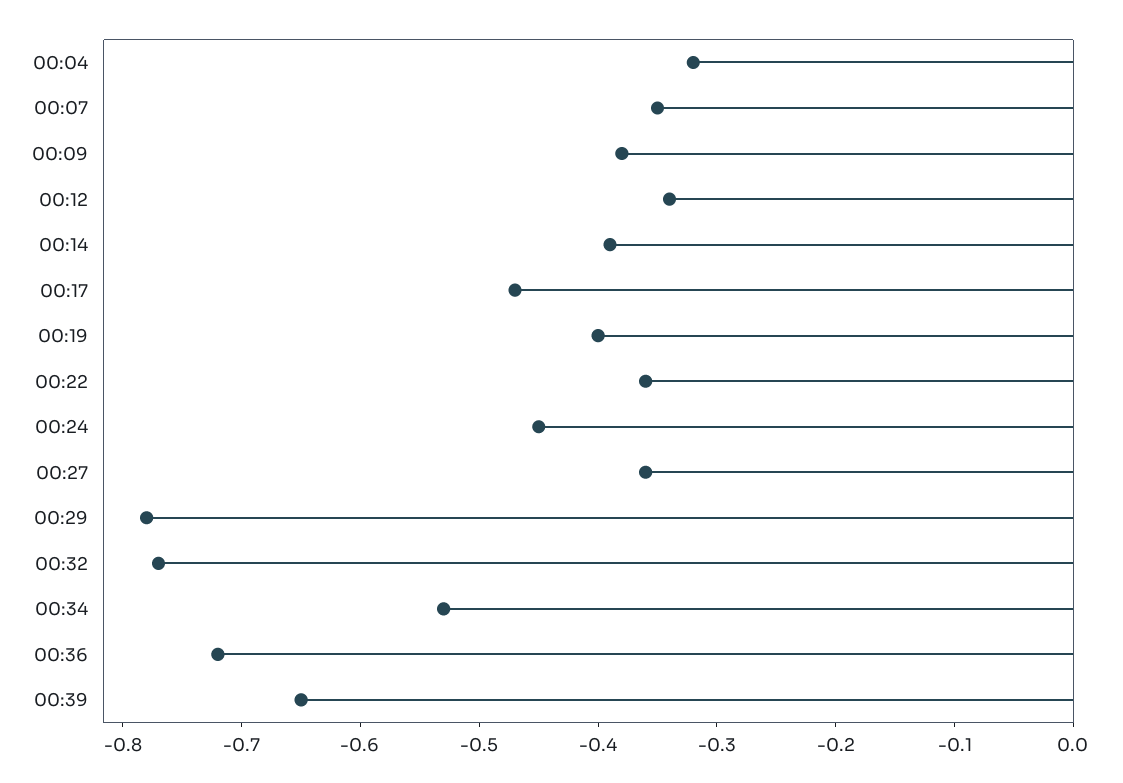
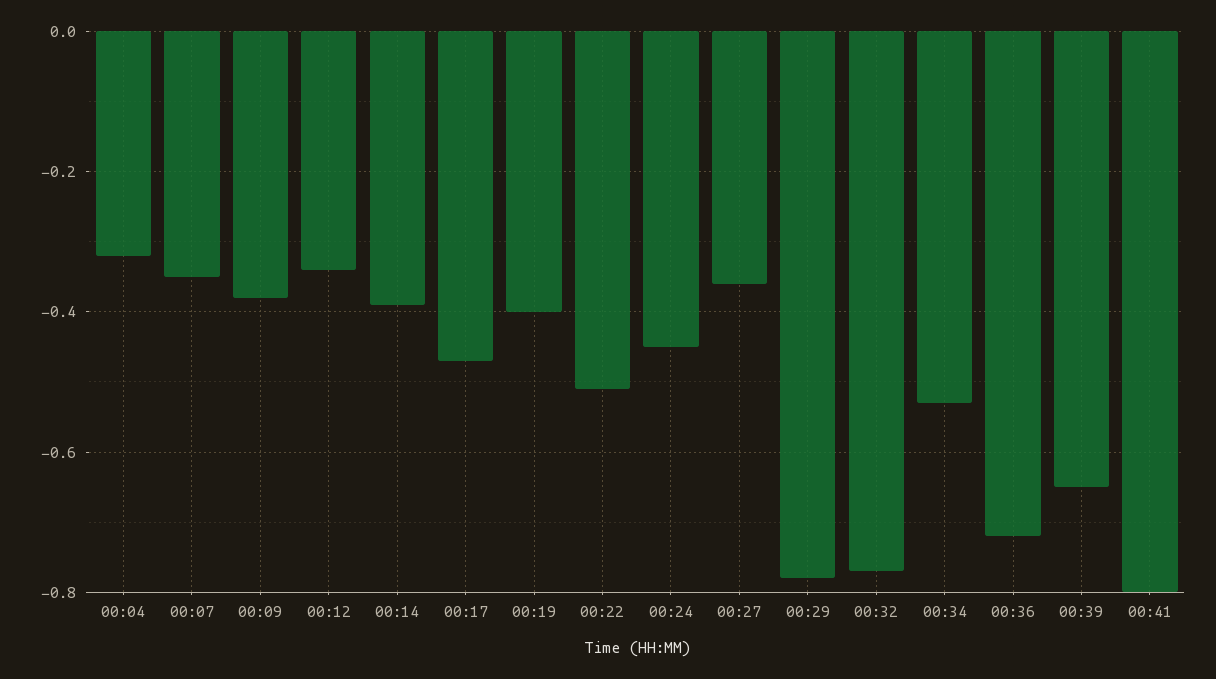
00:22: -0.36 -> -0.5
00:41: none -> -0.8

